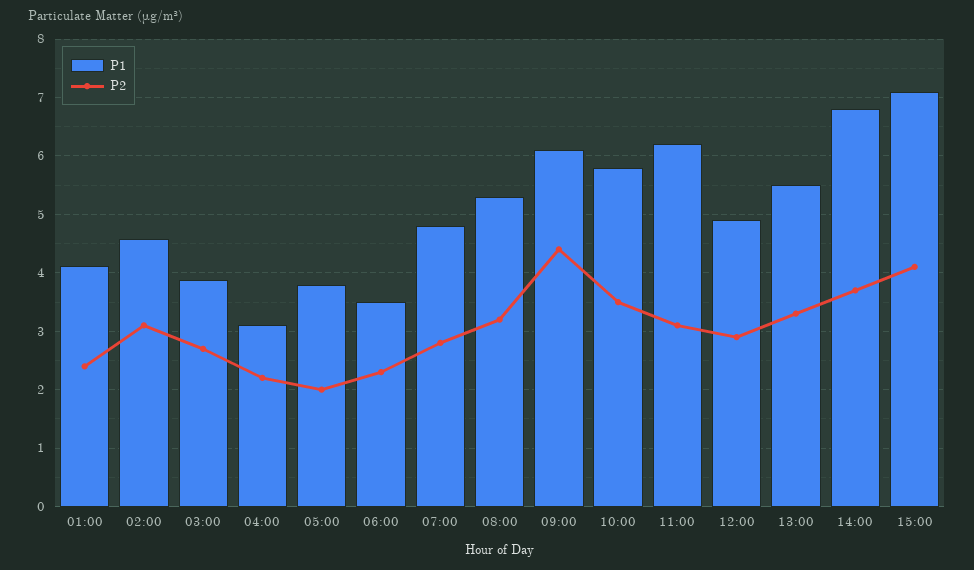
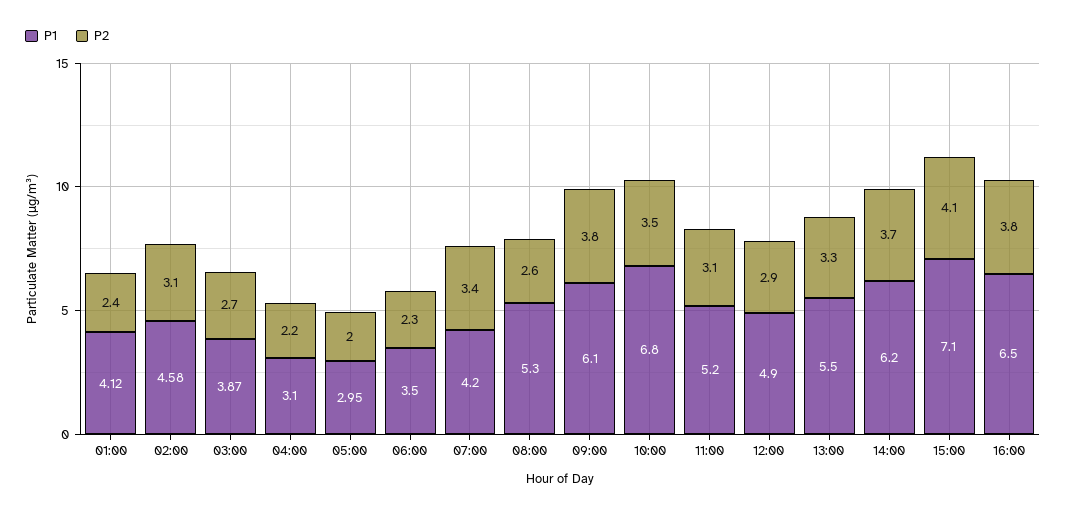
P1, 05:00: 3.8 -> 2.95
P1, 07:00: 4.8 -> 4.2
P2, 07:00: 2.8 -> 3.4
P2, 08:00: 3.2 -> 2.6
P2, 09:00: 4.4 -> 3.8
P1, 10:00: 5.8 -> 6.8
P1, 11:00: 6.2 -> 5.2
P1, 14:00: 6.8 -> 6.2
P1, 16:00: none -> 6.5
P2, 16:00: none -> 3.8

